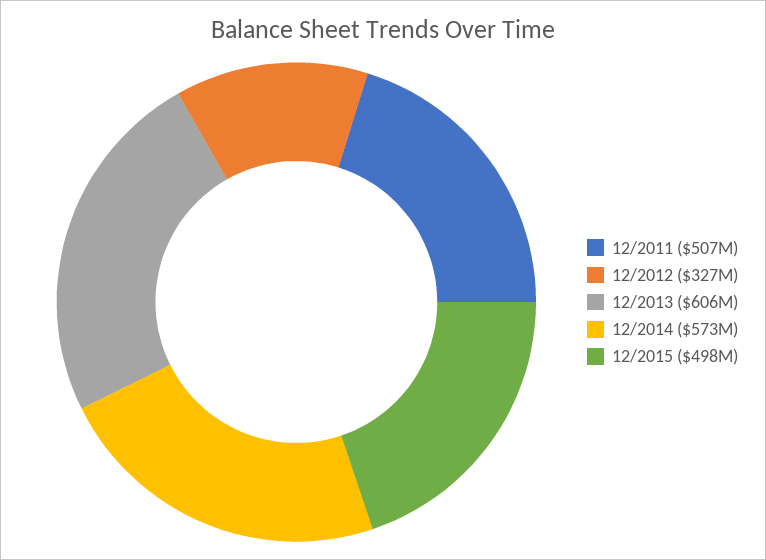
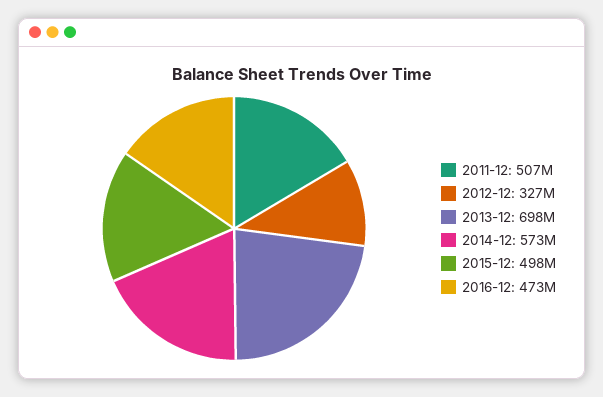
12/2013: 606000000 -> 698000000
2016-12: none -> 473000000

